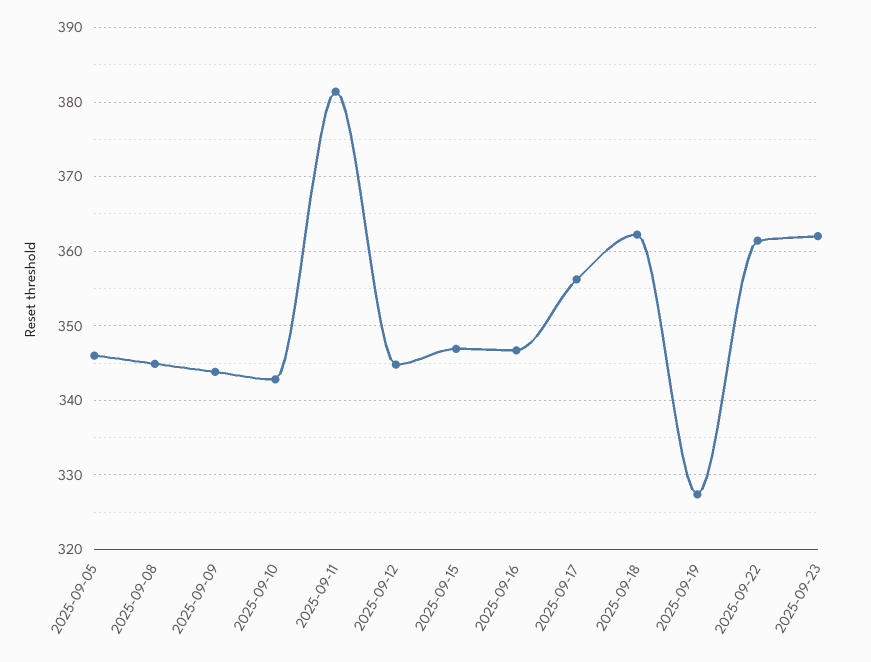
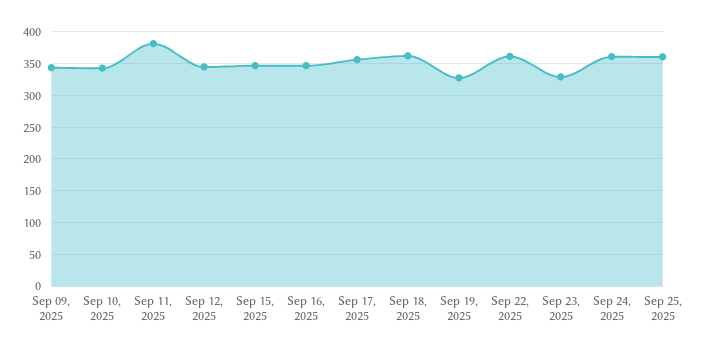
2025-09-05: 346 -> none
2025-09-08: 345 -> none
2025-09-23: 362 -> 330
Sep 24, 2025: none -> 360
Sep 25, 2025: none -> 360

